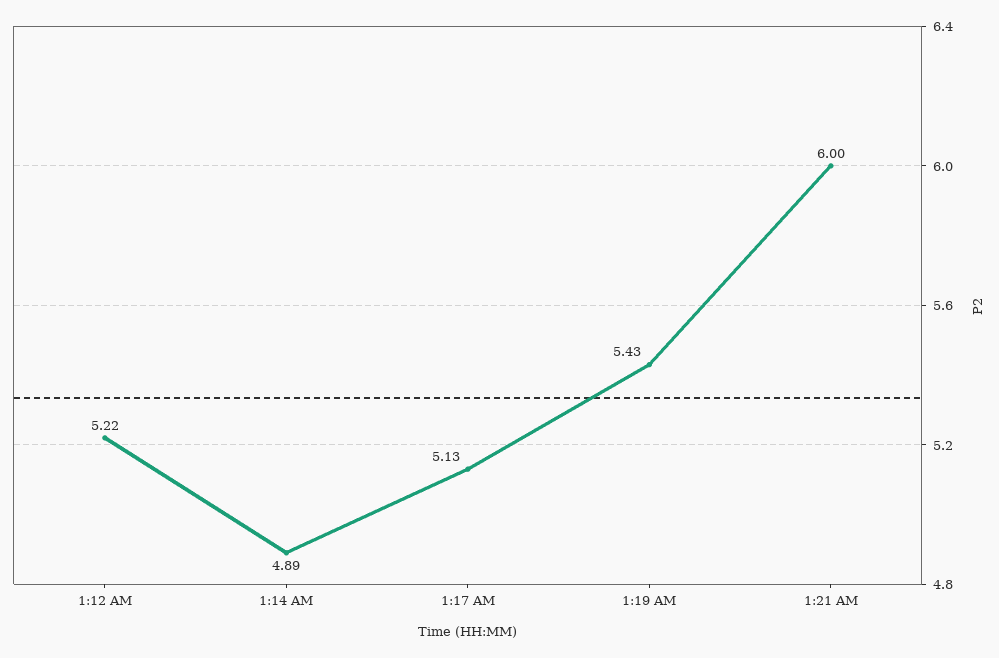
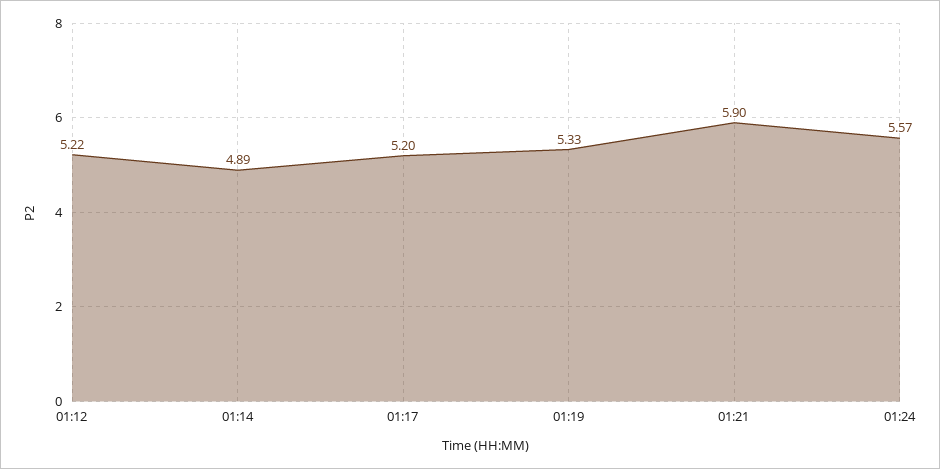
1:17 AM: 5.13 -> 5.2
1:19 AM: 5.43 -> 5.33
1:21 AM: 6 -> 5.9
01:24: none -> 5.57

